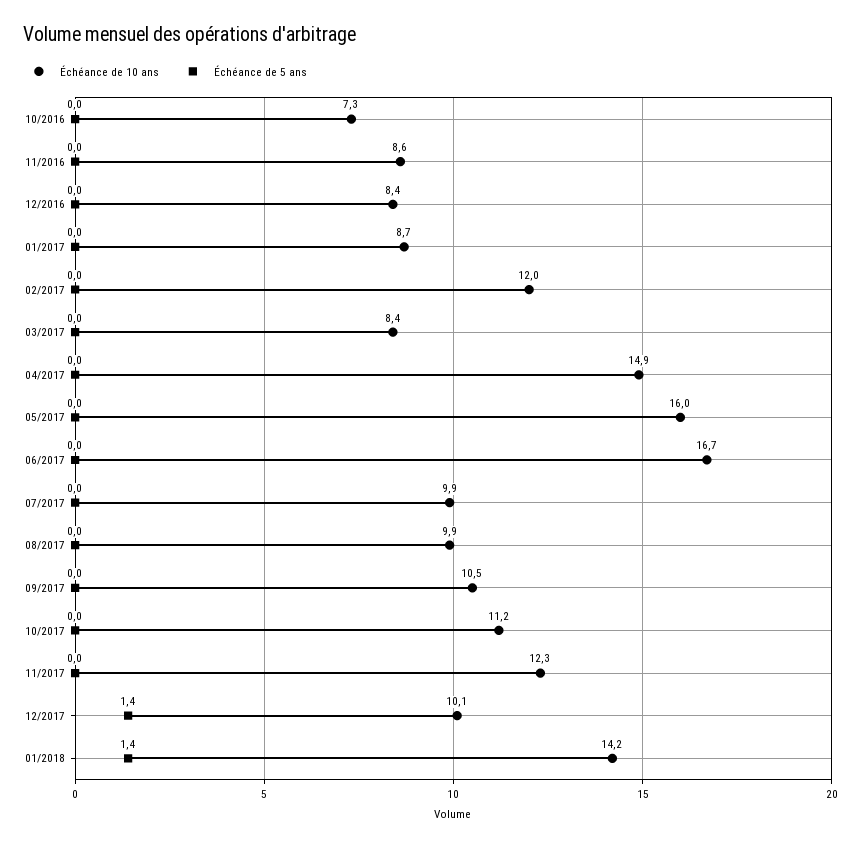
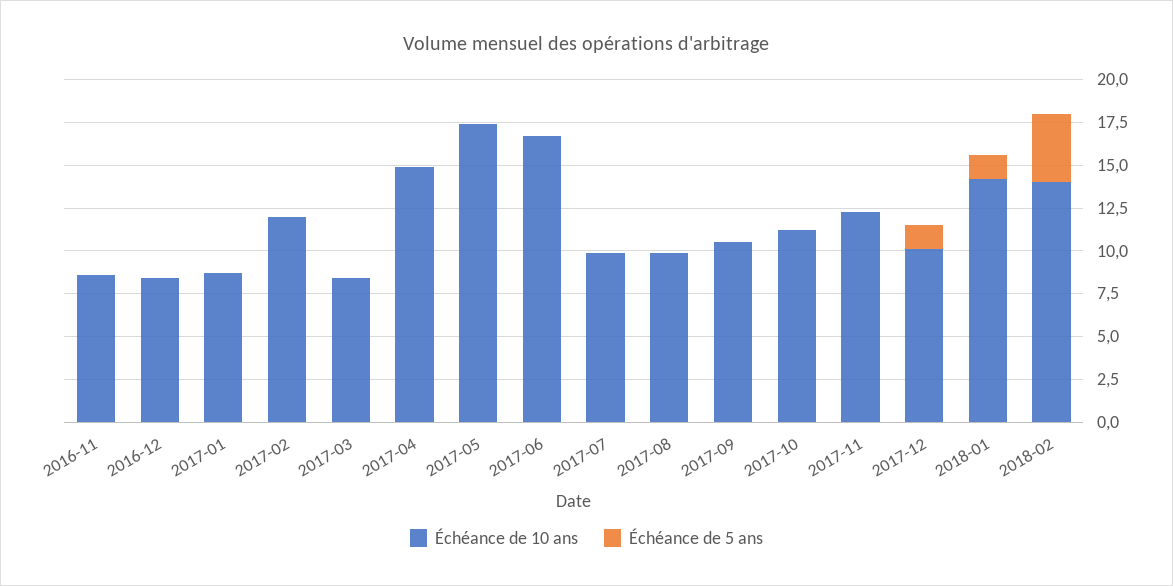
Échéance de 10 ans, 10/2016: 7.3 -> none
Échéance de 5 ans, 10/2016: 0 -> none
Échéance de 10 ans, 05/2017: 16 -> 17.5
Échéance de 10 ans, 2018-02: none -> 14
Échéance de 5 ans, 2018-02: none -> 4

